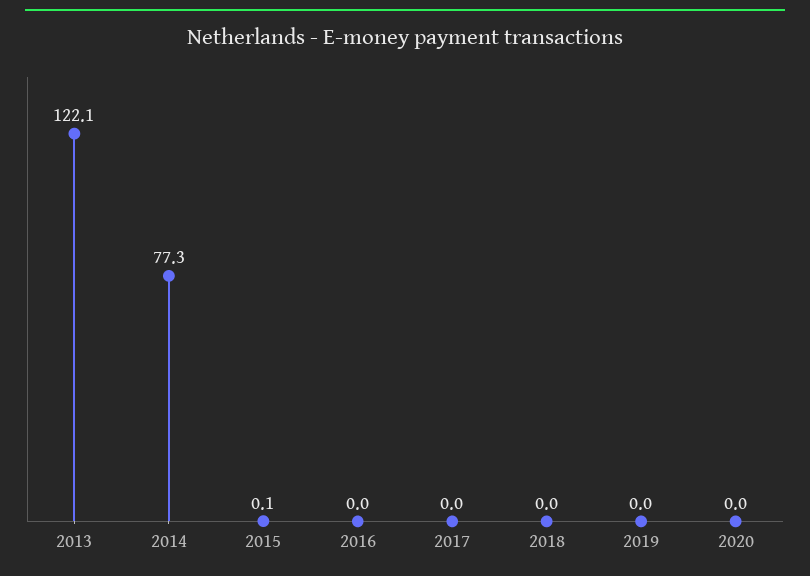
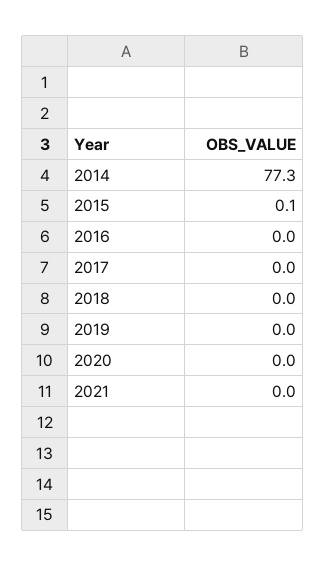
2013: 122.1 -> none
2021: none -> 0

